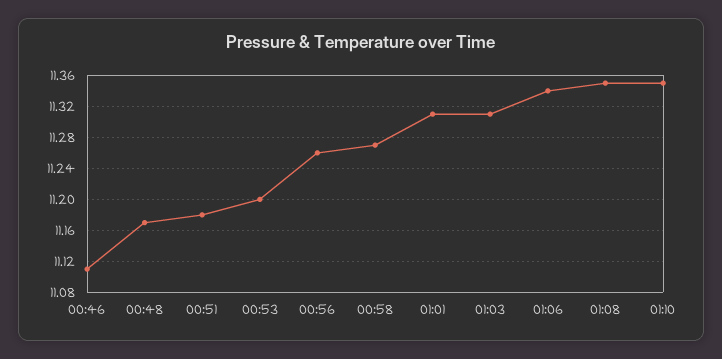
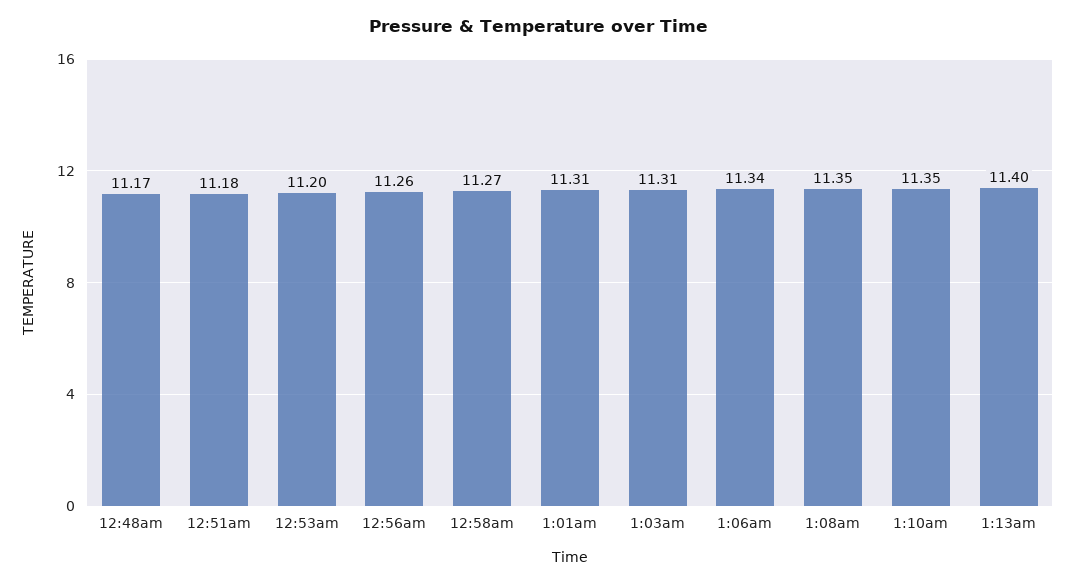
00:46: 11.11 -> none
1:13am: none -> 11.4

